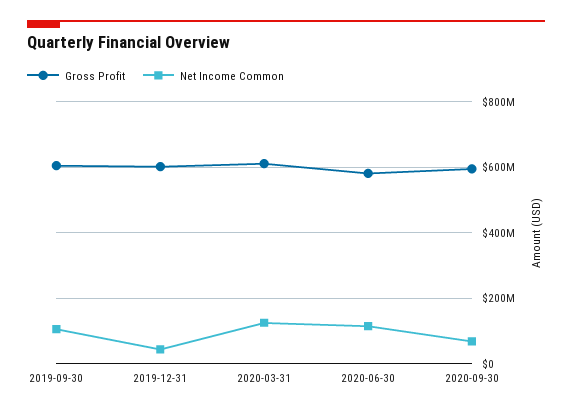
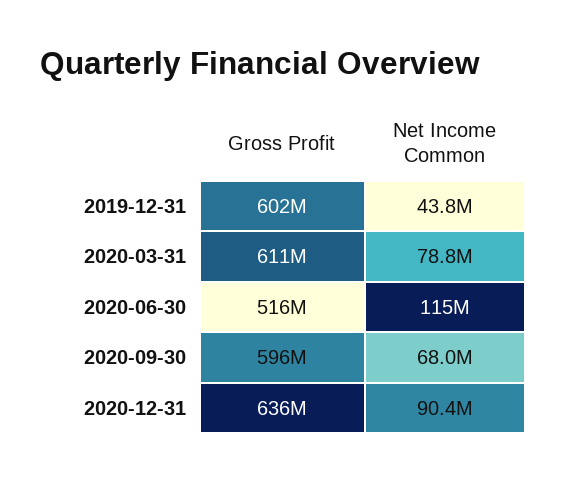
Gross Profit, 2019-09-30: 600000000 -> none
Net Income Common, 2019-09-30: 100000000 -> none
Net Income Common, 2020-03-31: 120000000 -> 78800000
Gross Profit, 2020-06-30: 580000000 -> 516000000
Gross Profit, 2020-12-31: none -> 636000000
Net Income Common, 2020-12-31: none -> 90400000

